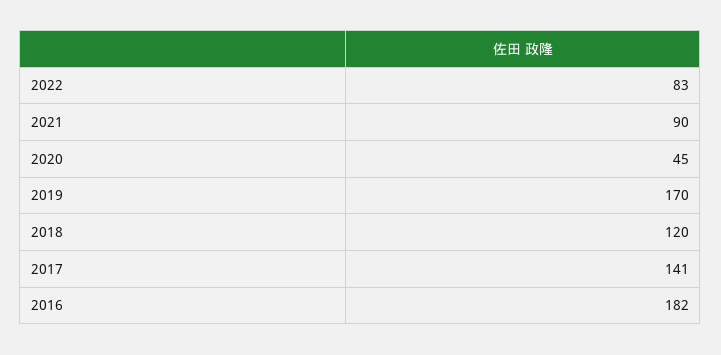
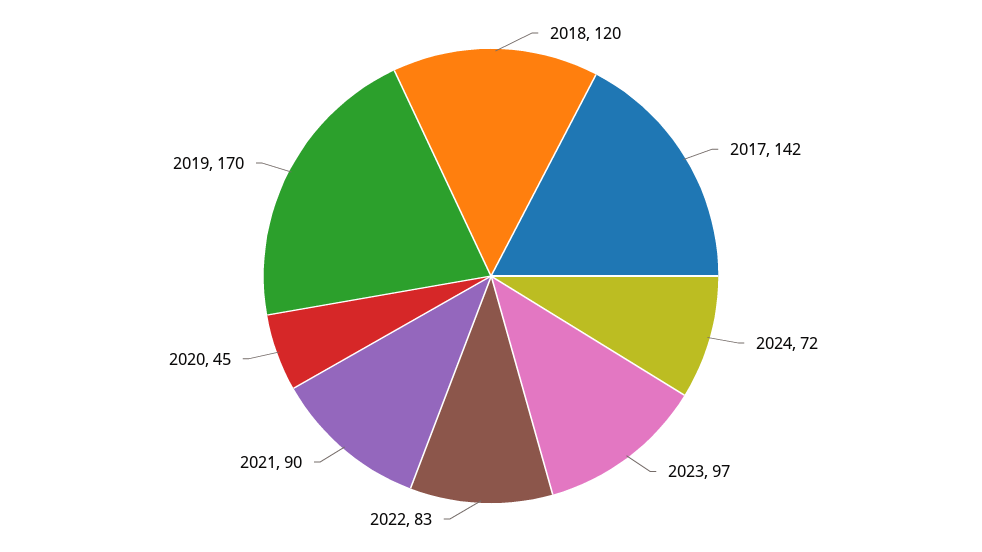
2017: 141 -> 142
2016: 182 -> none
2024: none -> 72
2023: none -> 97

